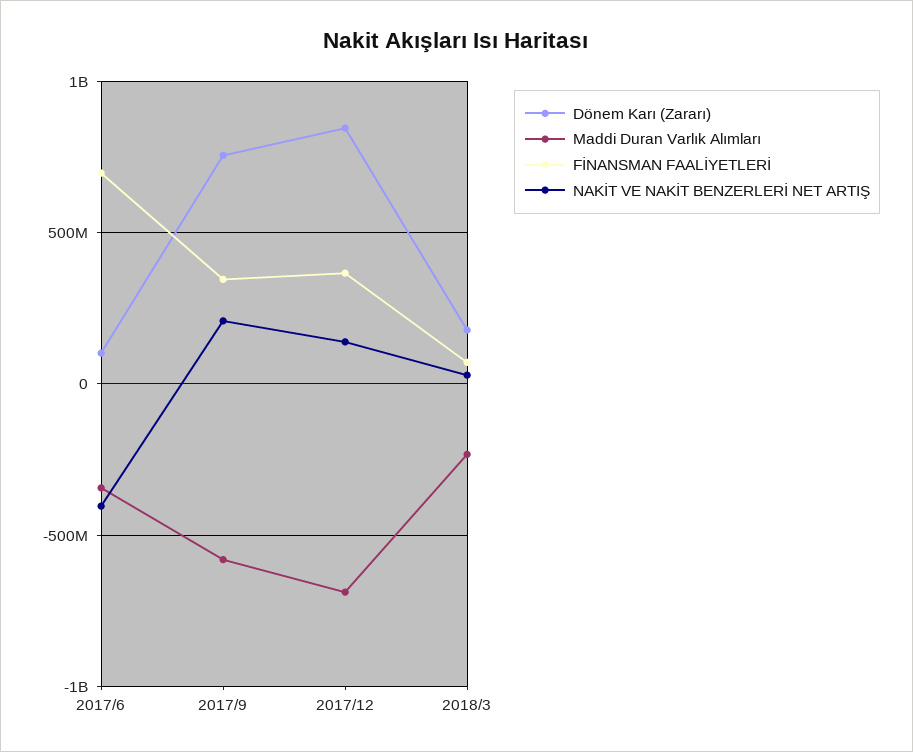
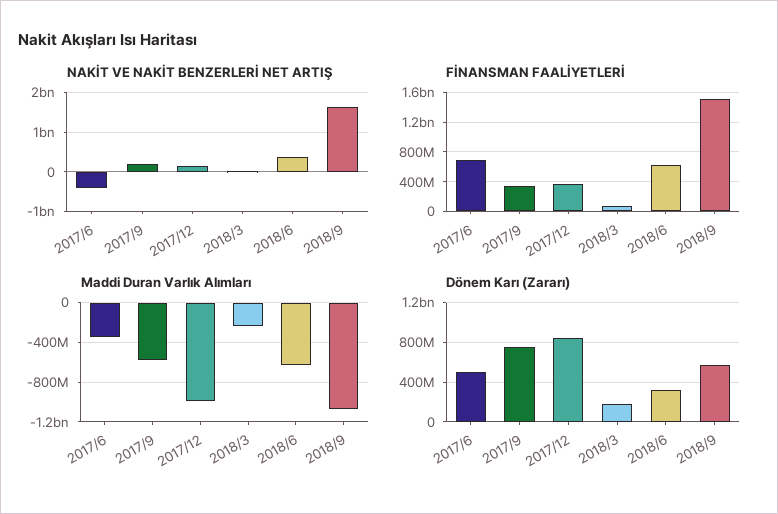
Dönem Karı (Zararı), 2017/6: 100000000 -> 500000000
Maddi Duran Varlık Alımları, 2017/12: -700000000 -> -1000000000
NAKİT VE NAKİT BENZERLERİ NET ARTIŞ, 2018/6: none -> 400000000
NAKİT VE NAKİT BENZERLERİ NET ARTIŞ, 2018/9: none -> 1600000000
FİNANSMAN FAALİYETLERİ, 2018/6: none -> 600000000
FİNANSMAN FAALİYETLERİ, 2018/9: none -> 1500000000
Maddi Duran Varlık Alımları, 2018/6: none -> -600000000
Maddi Duran Varlık Alımları, 2018/9: none -> -1100000000
Dönem Karı (Zararı), 2018/6: none -> 300000000
Dönem Karı (Zararı), 2018/9: none -> 600000000

